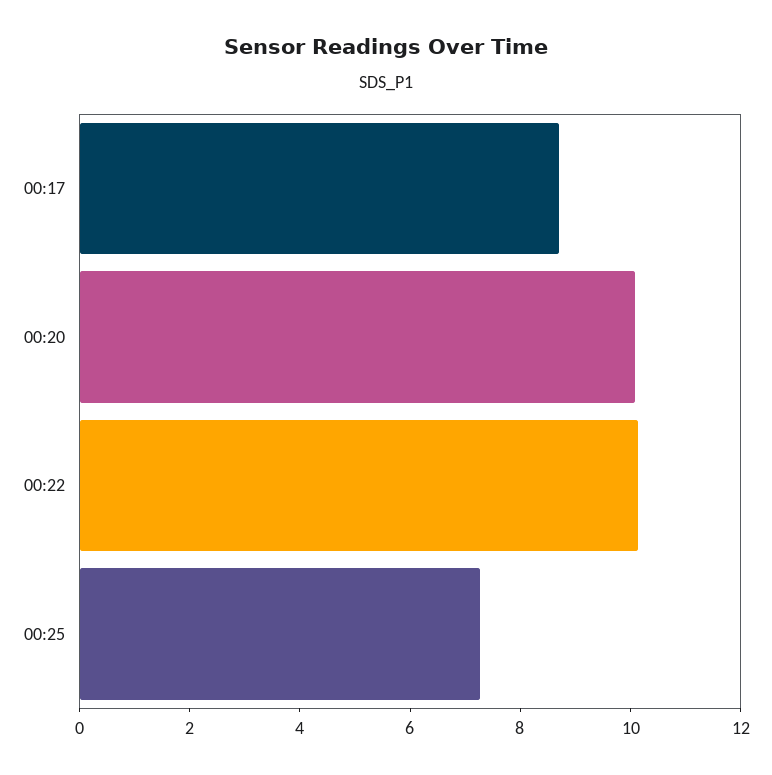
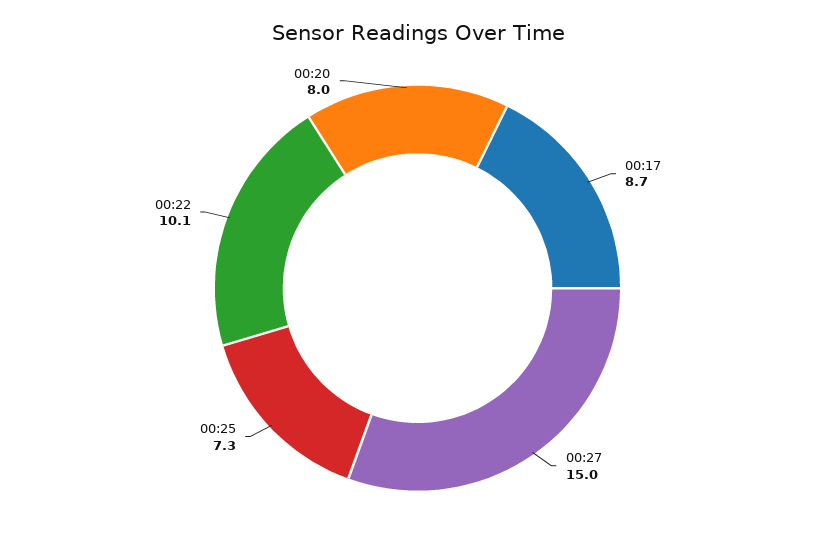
00:20: 10 -> 8
00:27: none -> 15

